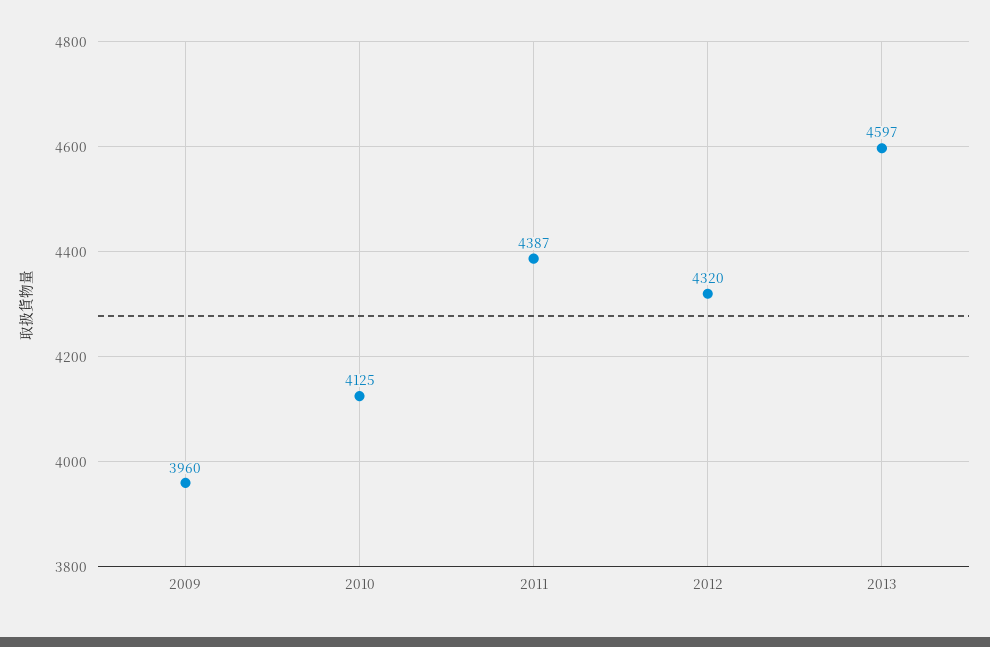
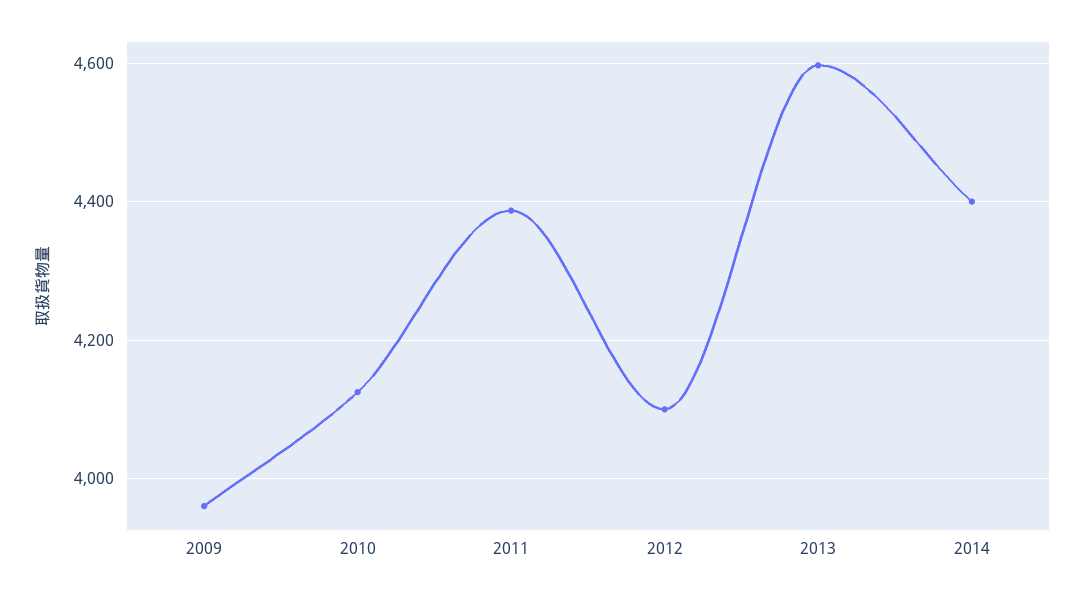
2012: 4320 -> 4100
2014: none -> 4400

